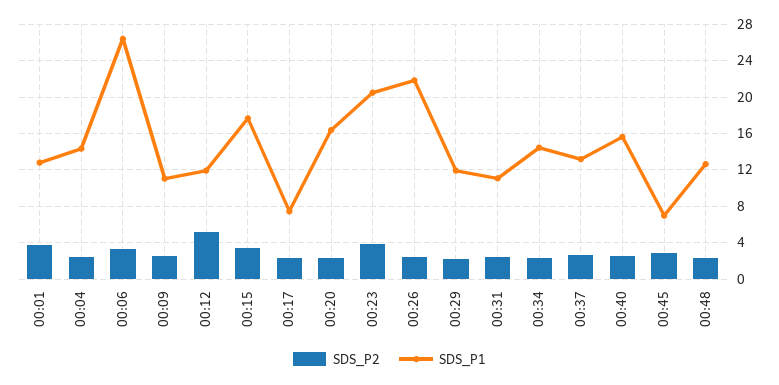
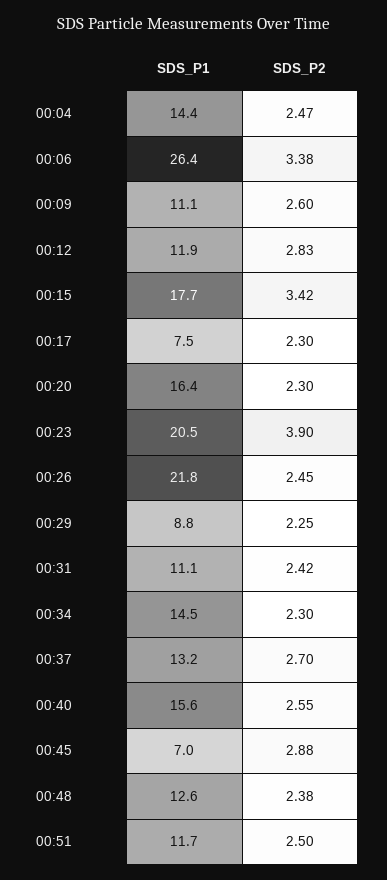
SDS_P2, 00:01: 4 -> none
SDS_P1, 00:01: 13 -> none
SDS_P2, 00:12: 5 -> 2.83
SDS_P1, 00:29: 12 -> 8.8
SDS_P1, 00:51: none -> 11.7
SDS_P2, 00:51: none -> 2.5

